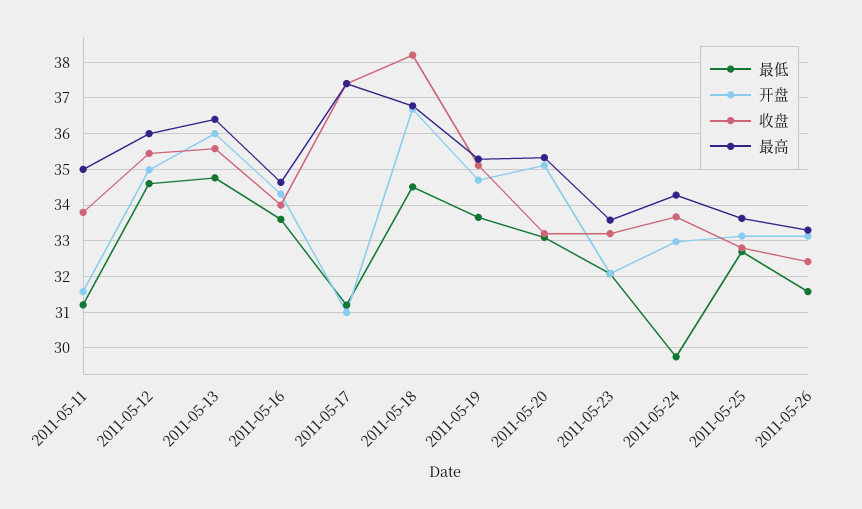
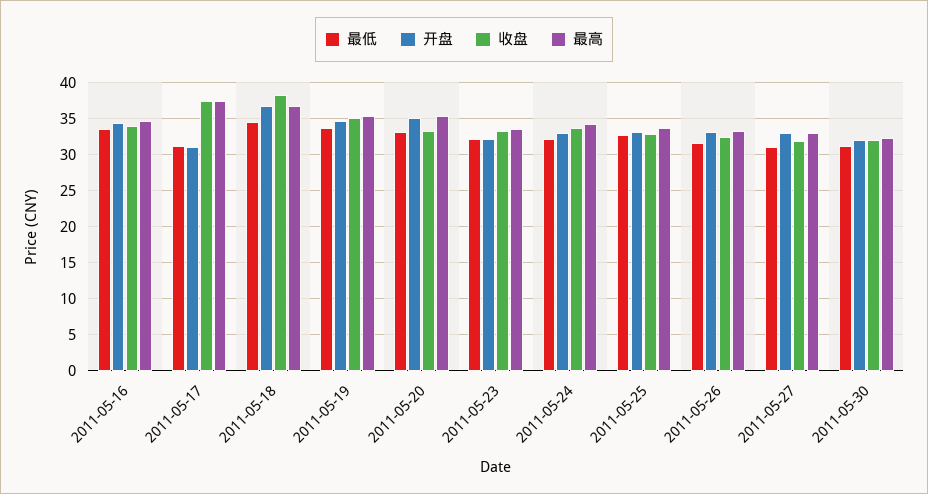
最低, 2011-05-11: 31.2 -> none
开盘, 2011-05-11: 31.6 -> none
收盘, 2011-05-11: 33.8 -> none
最高, 2011-05-11: 35 -> none
最低, 2011-05-12: 34.6 -> none
开盘, 2011-05-12: 35 -> none
收盘, 2011-05-12: 35.4 -> none
最高, 2011-05-12: 36 -> none
最低, 2011-05-13: 34.8 -> none
开盘, 2011-05-13: 36 -> none
收盘, 2011-05-13: 35.6 -> none
最高, 2011-05-13: 36.4 -> none
最低, 2011-05-24: 29.8 -> 32
最低, 2011-05-27: none -> 31
开盘, 2011-05-27: none -> 33
收盘, 2011-05-27: none -> 32
最高, 2011-05-27: none -> 33
最低, 2011-05-30: none -> 31
开盘, 2011-05-30: none -> 32
收盘, 2011-05-30: none -> 32
最高, 2011-05-30: none -> 32

